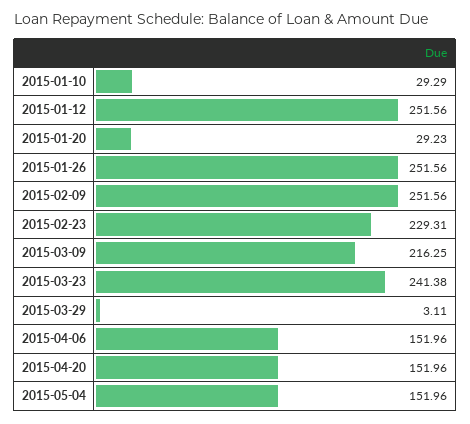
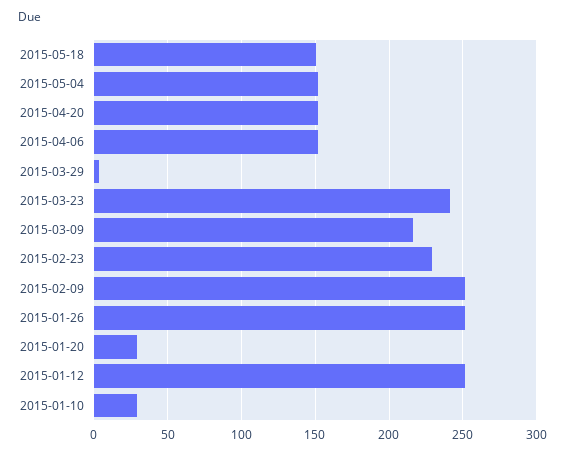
2015-05-18: none -> 150

